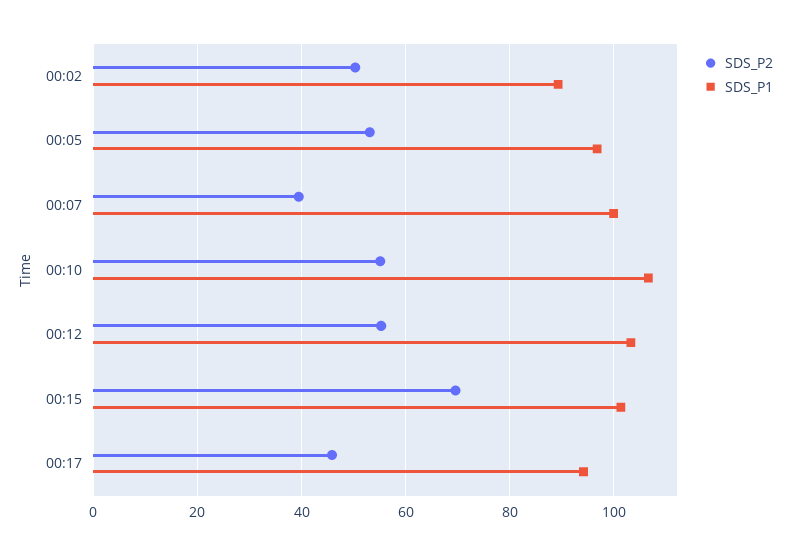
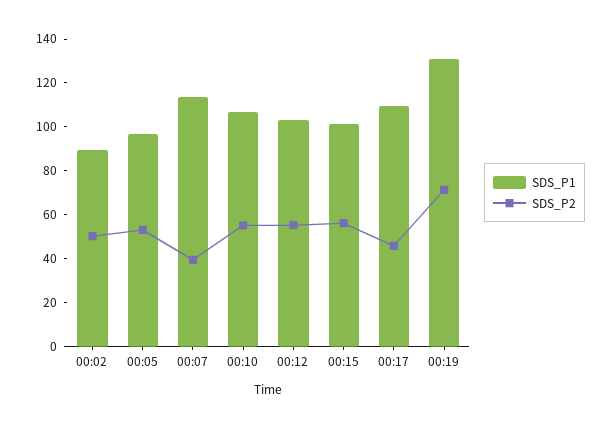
SDS_P1, 00:07: 100 -> 115
SDS_P2, 00:15: 70 -> 55
SDS_P1, 00:17: 94 -> 110
SDS_P1, 00:19: none -> 130
SDS_P2, 00:19: none -> 70

